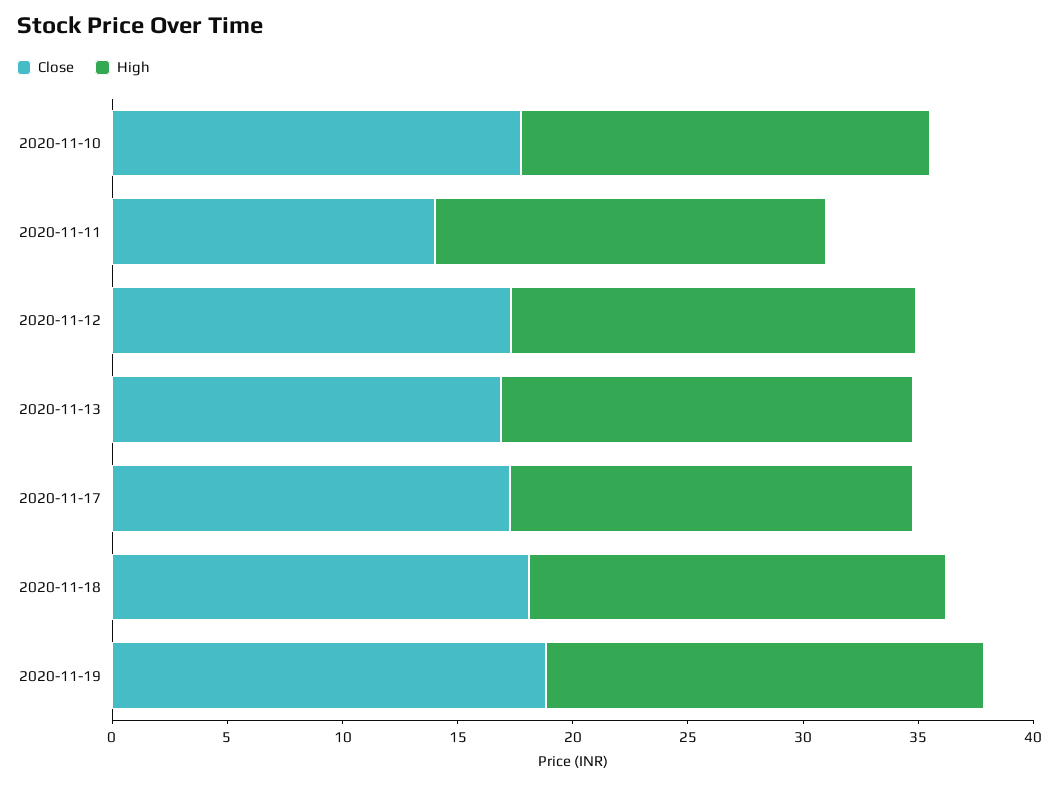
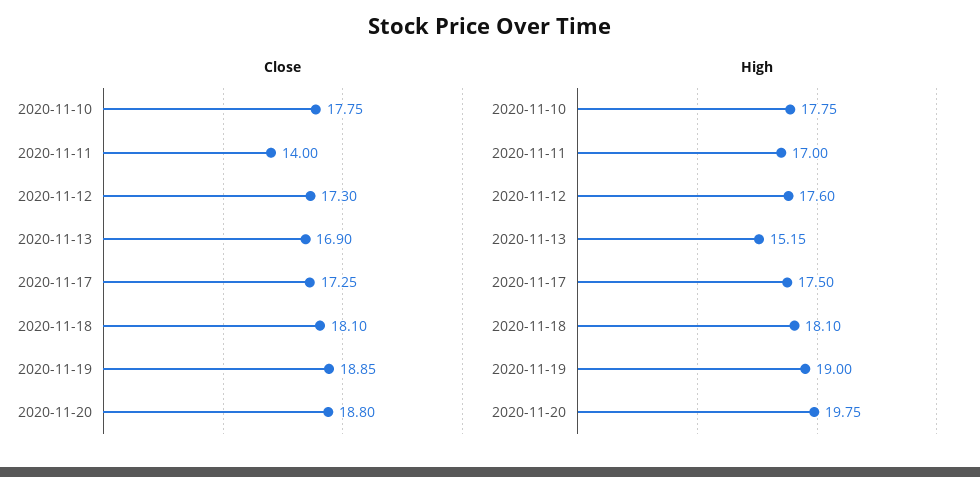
High, 2020-11-13: 18 -> 15.15
Close, 2020-11-20: none -> 18.8
High, 2020-11-20: none -> 19.75

